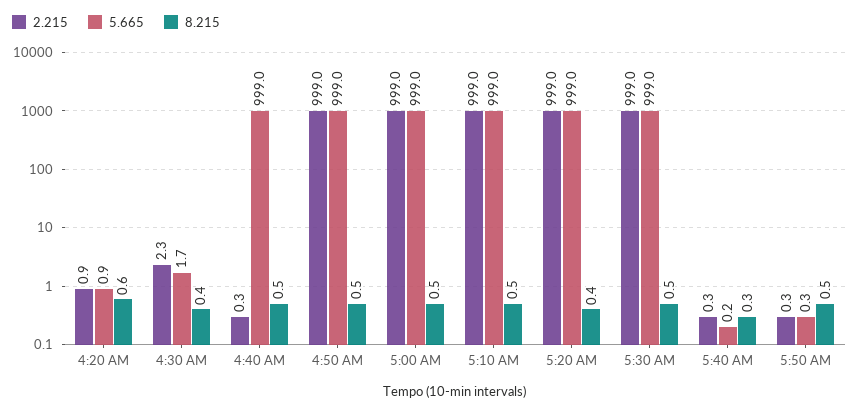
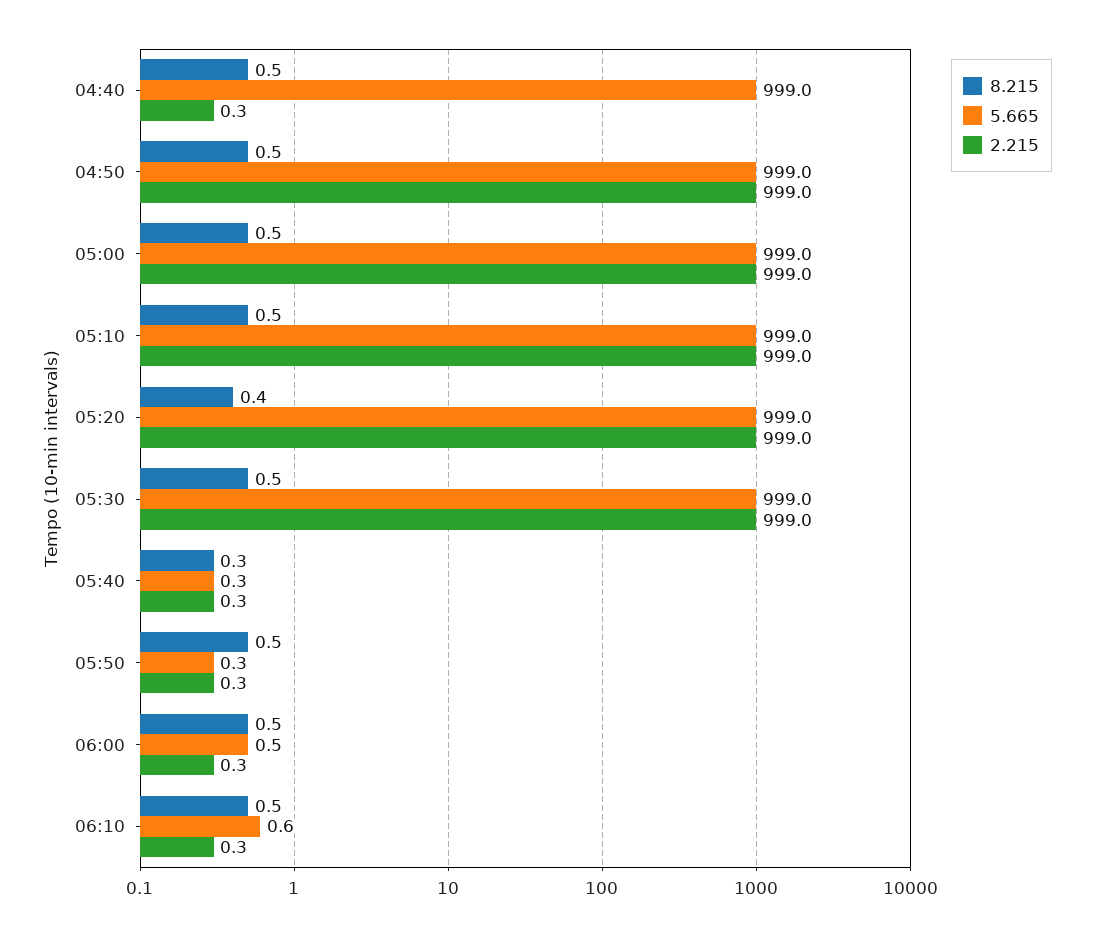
2.215, 4:20 AM: 0.9 -> none
5.665, 4:20 AM: 0.9 -> none
8.215, 4:20 AM: 0.6 -> none
2.215, 4:30 AM: 2.3 -> none
5.665, 4:30 AM: 1.7 -> none
8.215, 4:30 AM: 0.4 -> none
5.665, 5:40 AM: 0.2 -> 0.3
8.215, 06:00: none -> 0.5
5.665, 06:00: none -> 0.5
2.215, 06:00: none -> 0.3
8.215, 06:10: none -> 0.5
5.665, 06:10: none -> 0.6
2.215, 06:10: none -> 0.3

